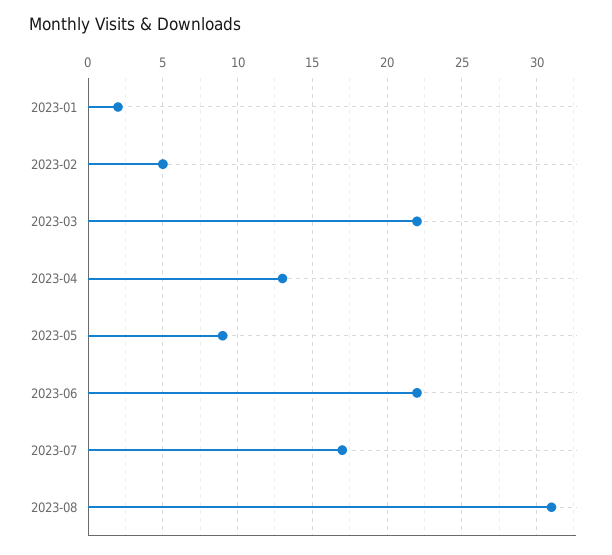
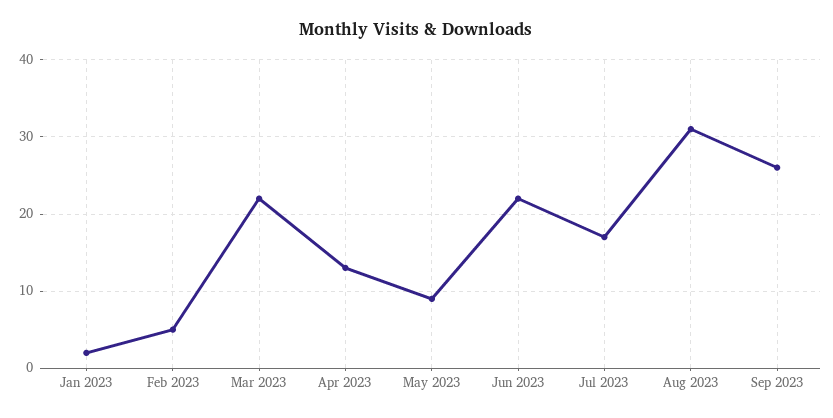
Sep 2023: none -> 26

